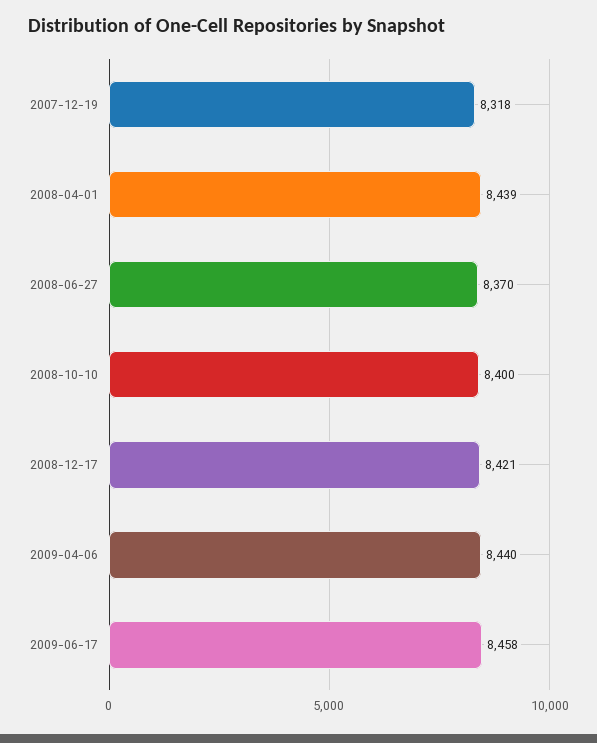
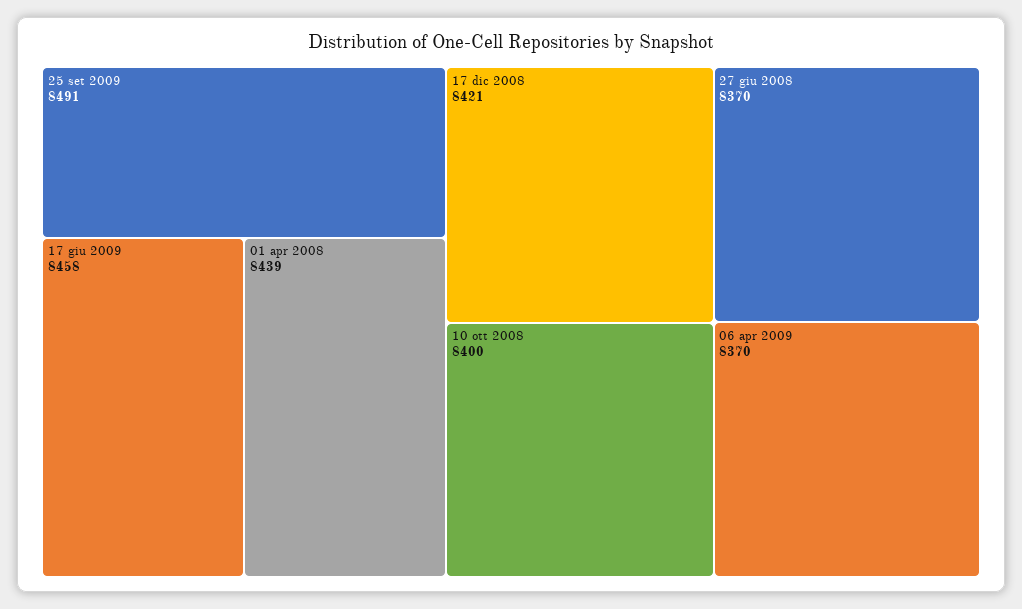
2007-12-19: 8318 -> none
2009-04-06: 8440 -> 8370
25 set 2009: none -> 8491

